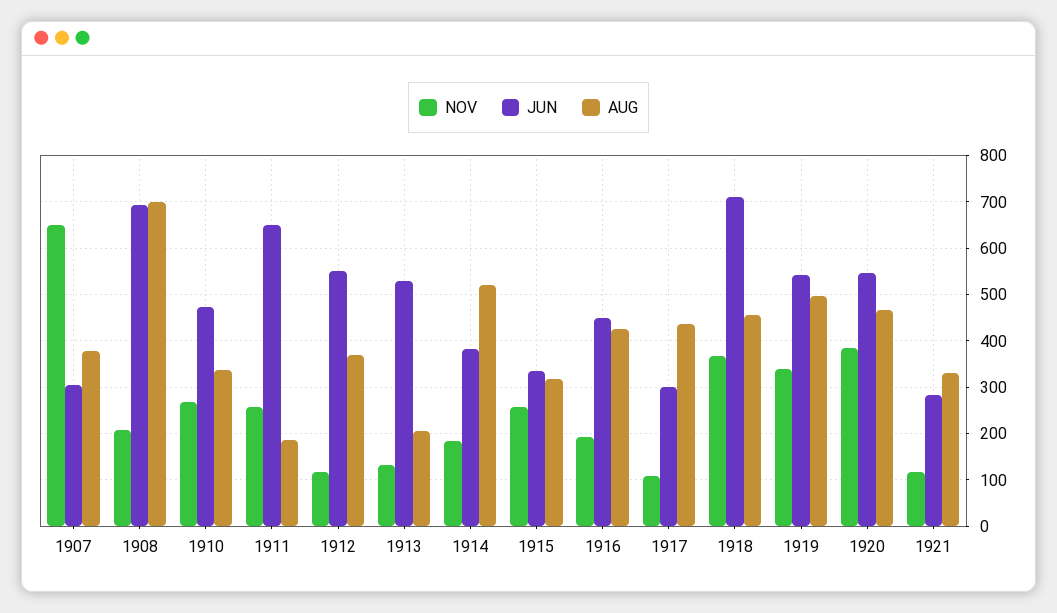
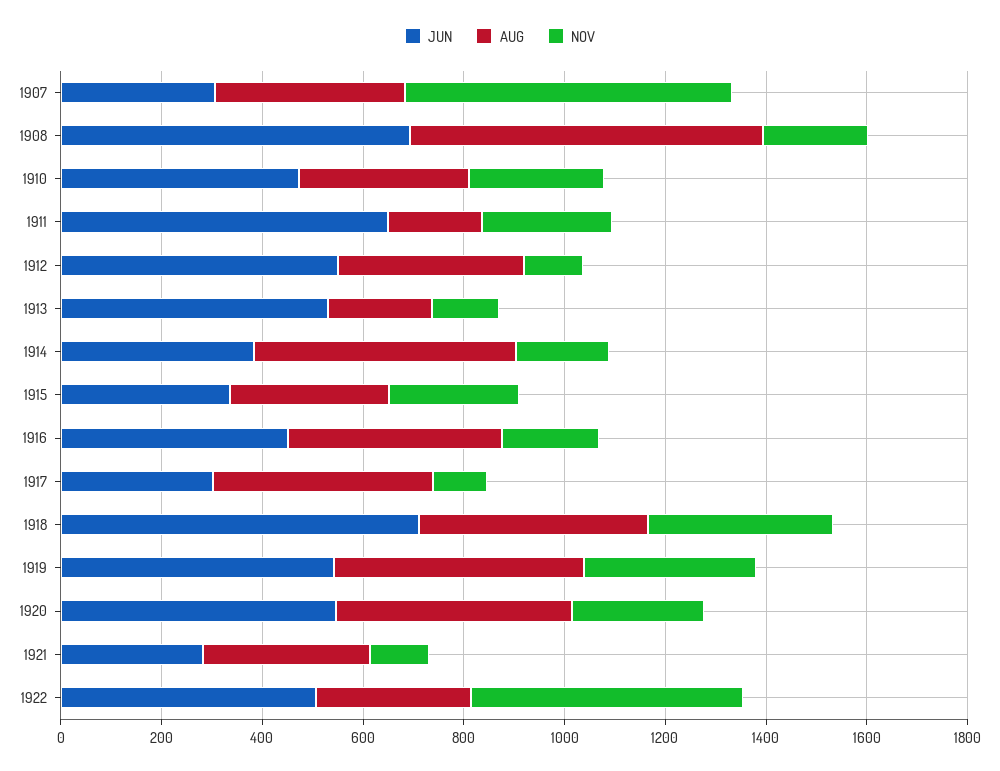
NOV, 1920: 380 -> 250
JUN, 1922: none -> 500
AUG, 1922: none -> 300
NOV, 1922: none -> 550

